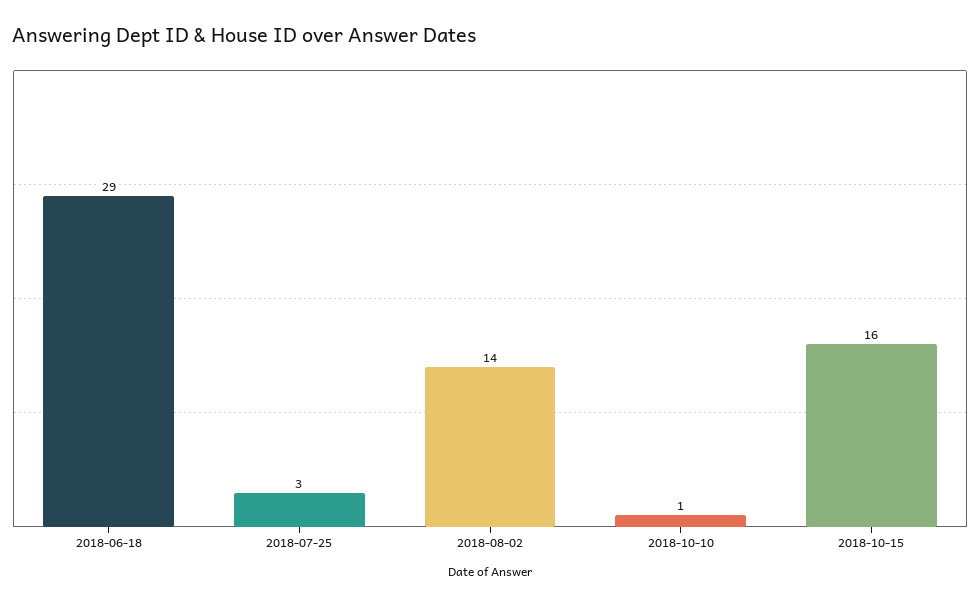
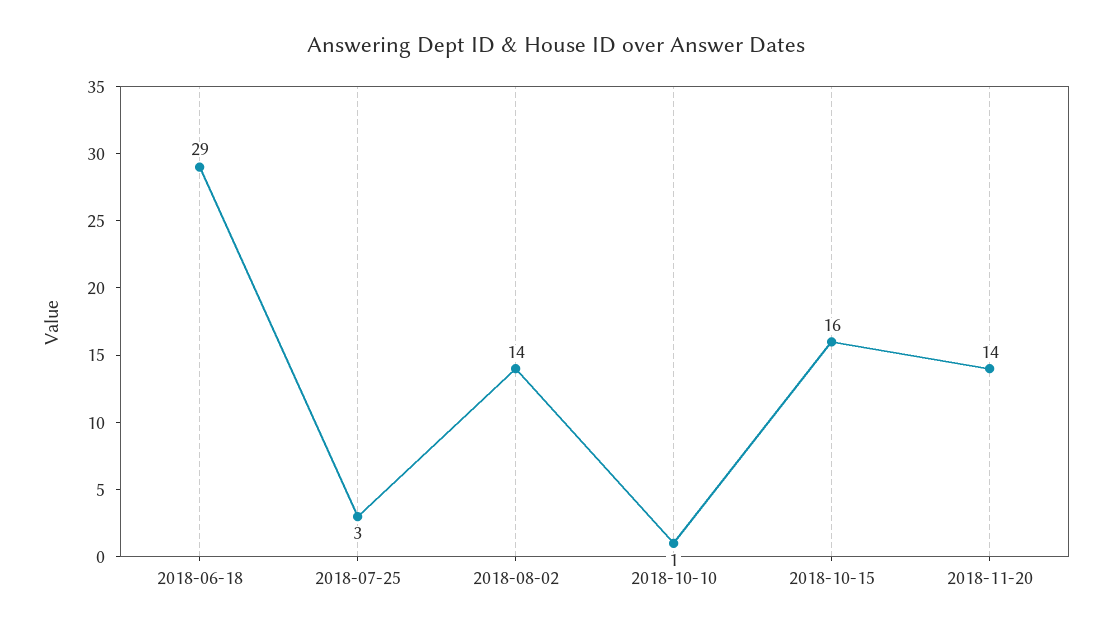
2018-11-20: none -> 14

